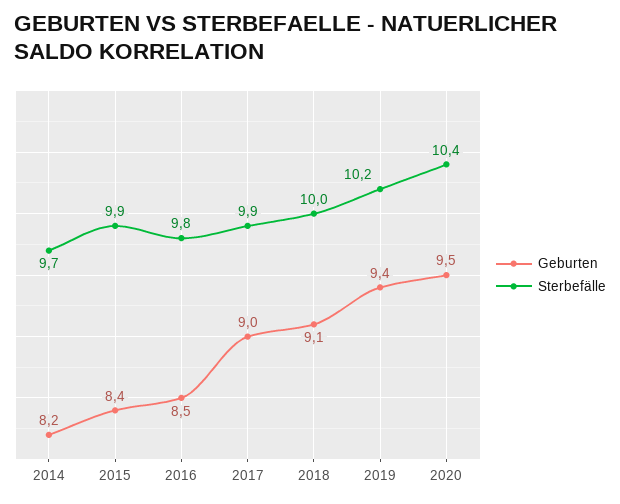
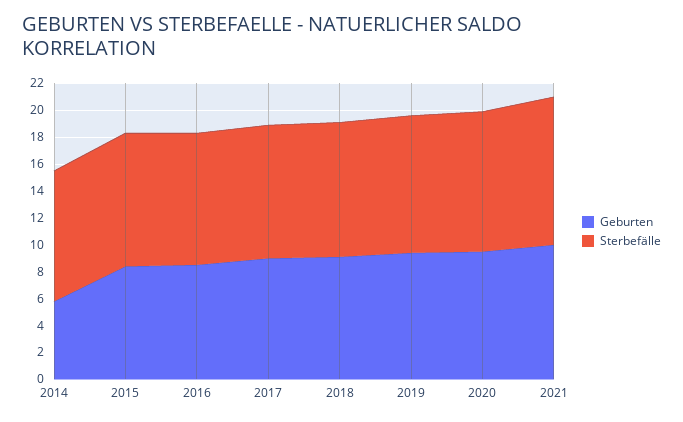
Geburten, 2014: 8.2 -> 6
Geburten, 2021: none -> 10
Sterbefälle, 2021: none -> 11

